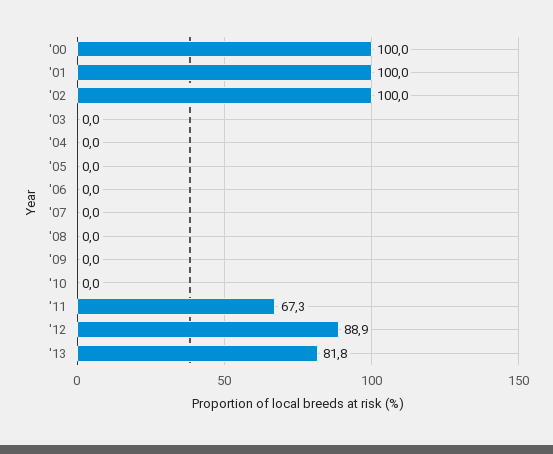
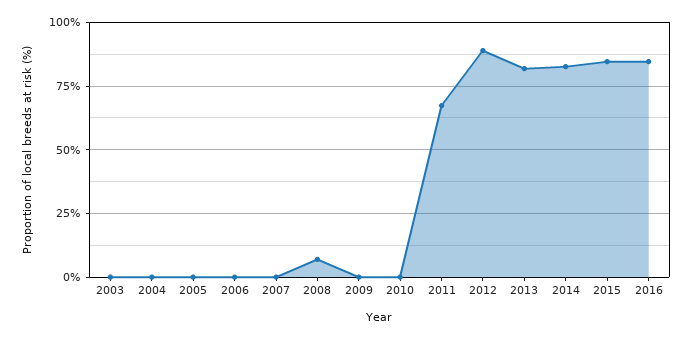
'00: 100 -> none
'01: 100 -> none
'02: 100 -> none
'08: 0 -> 7.5
2014: none -> 82.5
2015: none -> 85
2016: none -> 85

